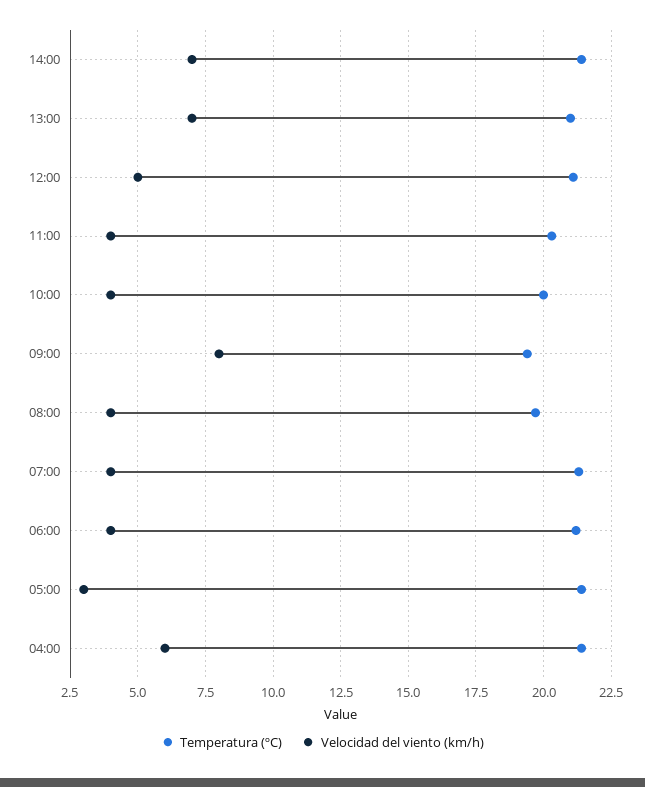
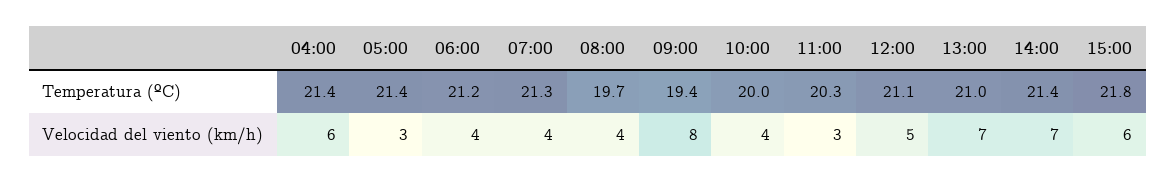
Velocidad del viento (km/h), 11:00: 4 -> 3
Temperatura (ºC), 15:00: none -> 21.8
Velocidad del viento (km/h), 15:00: none -> 6

